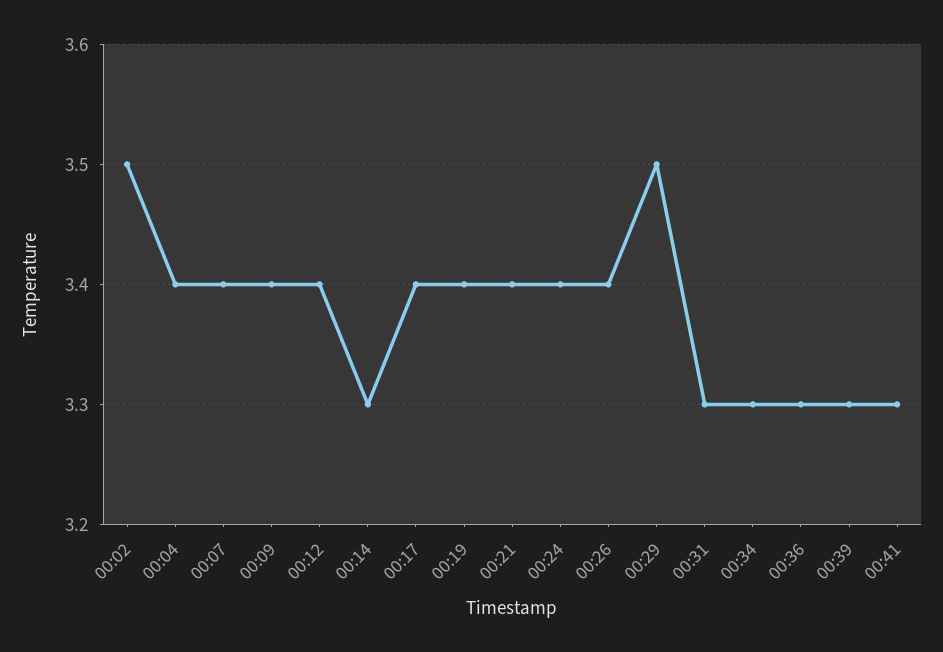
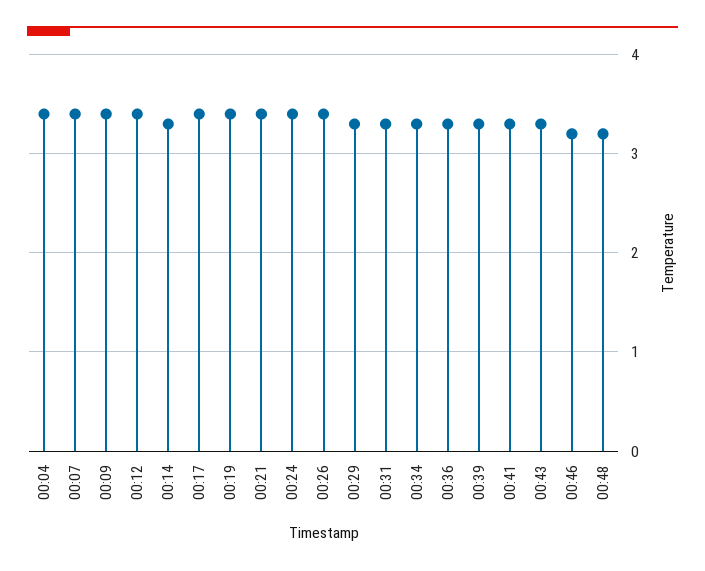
00:02: 3.5 -> none
00:29: 3.5 -> 3.3
00:43: none -> 3.3
00:46: none -> 3.2
00:48: none -> 3.2

